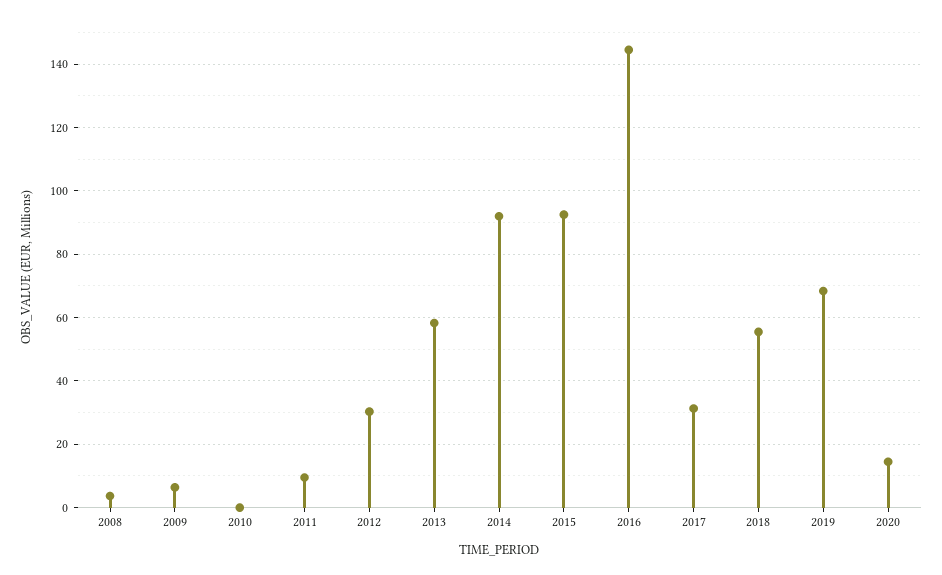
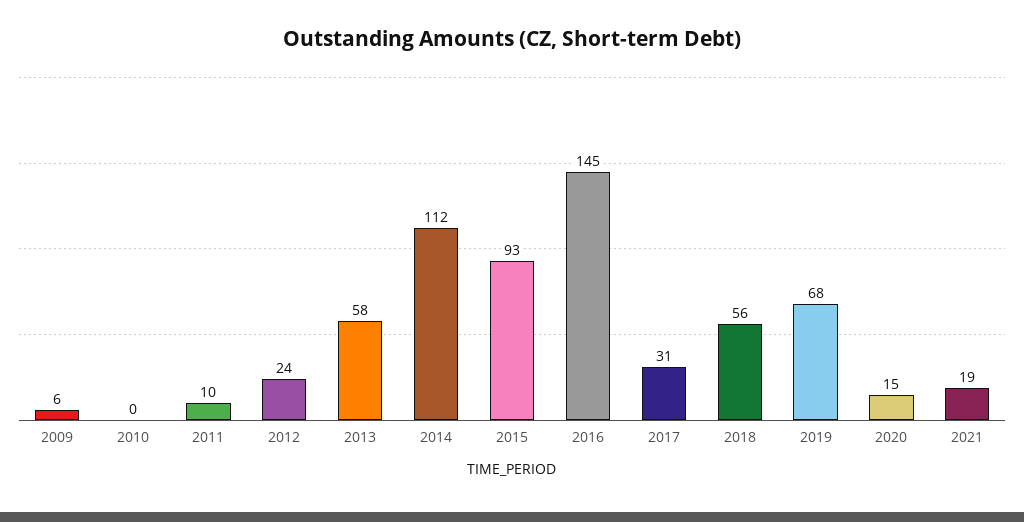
2008: 4 -> none
2012: 30 -> 24
2014: 92 -> 112
2021: none -> 19

